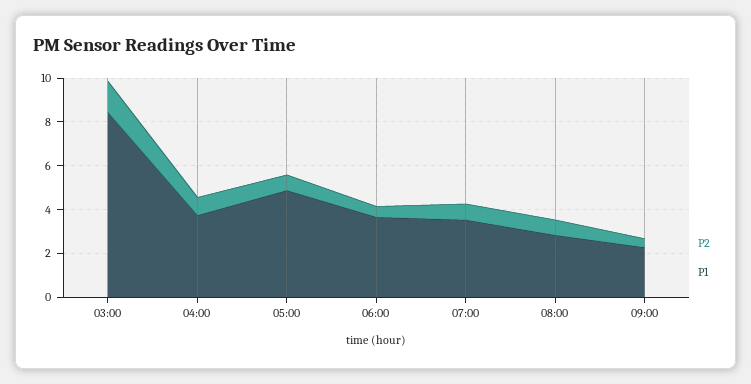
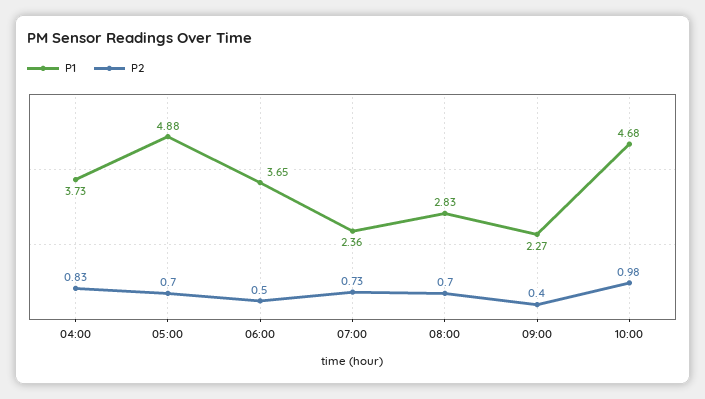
P2, 03:00: 1.5 -> none
P1, 03:00: 8.5 -> none
P1, 07:00: 3.5 -> 2.36
P1, 10:00: none -> 4.68
P2, 10:00: none -> 0.98

